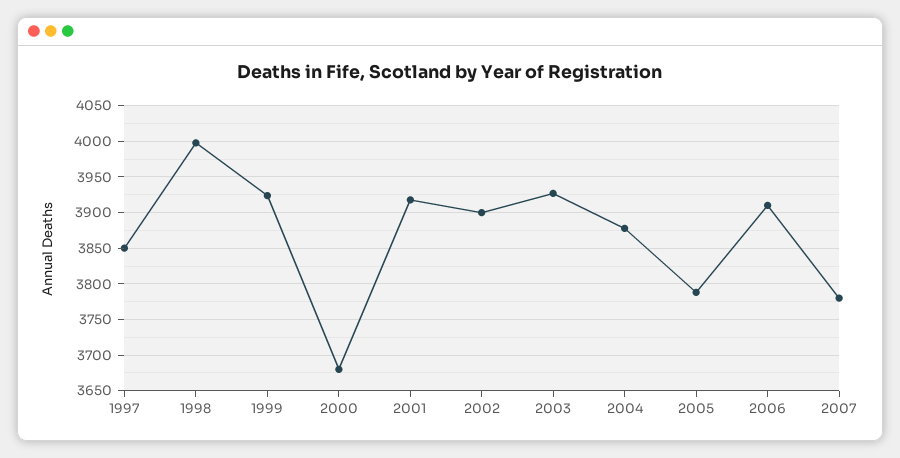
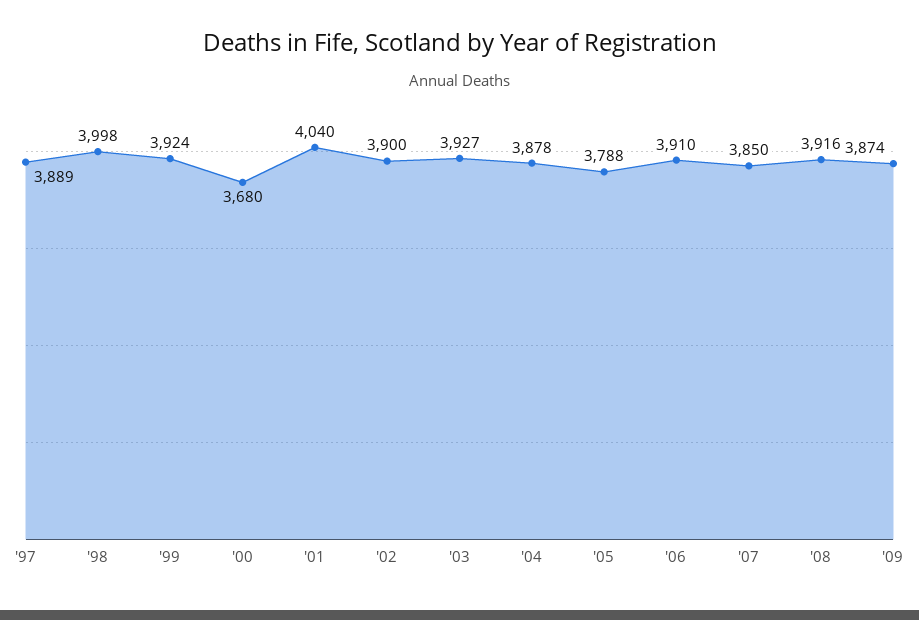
1997: 3850 -> 3889
2001: 3920 -> 4040
2007: 3780 -> 3850
'08: none -> 3916
'09: none -> 3874

